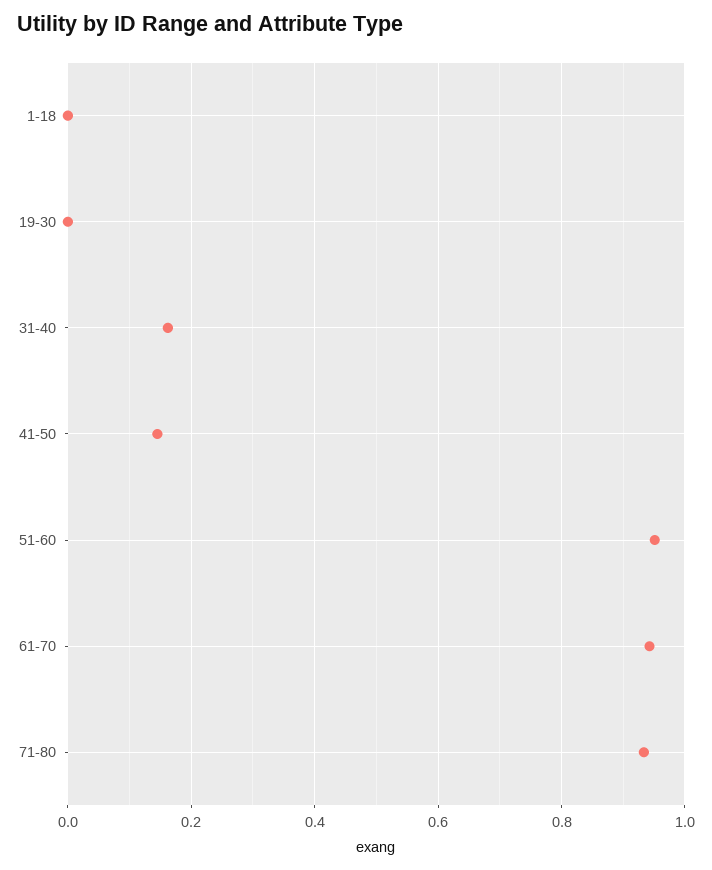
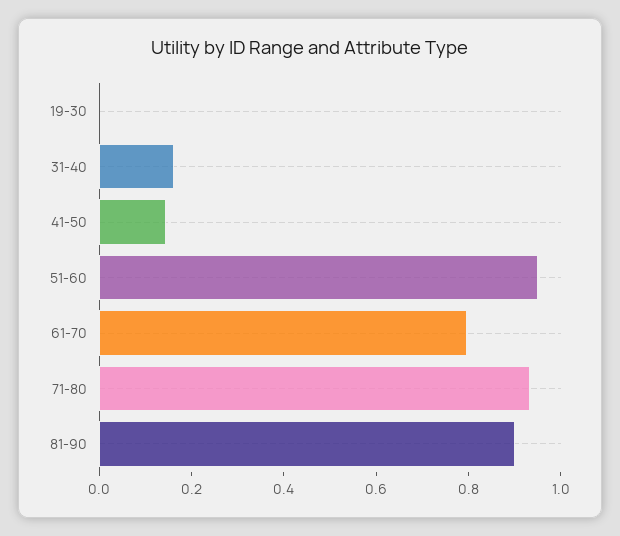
1-18: 0 -> none
61-70: 0.94 -> 0.8
81-90: none -> 0.9

